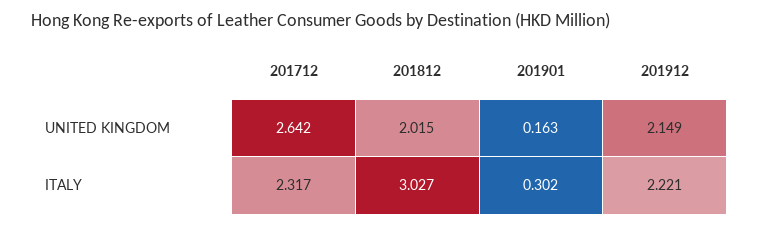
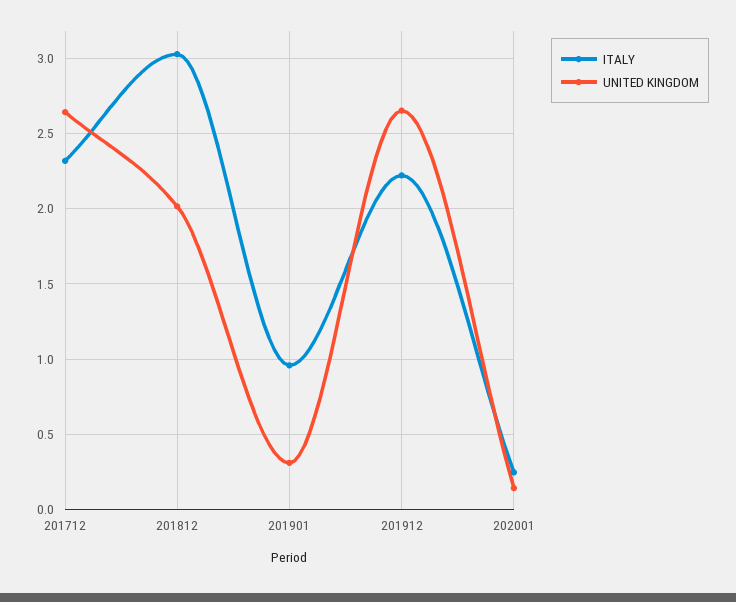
UNITED KINGDOM, 201901: 0.163 -> 0.3
UNITED KINGDOM, 201912: 2.149 -> 2.65
ITALY, 201901: 0.302 -> 0.95
ITALY, 202001: none -> 0.25
UNITED KINGDOM, 202001: none -> 0.15

